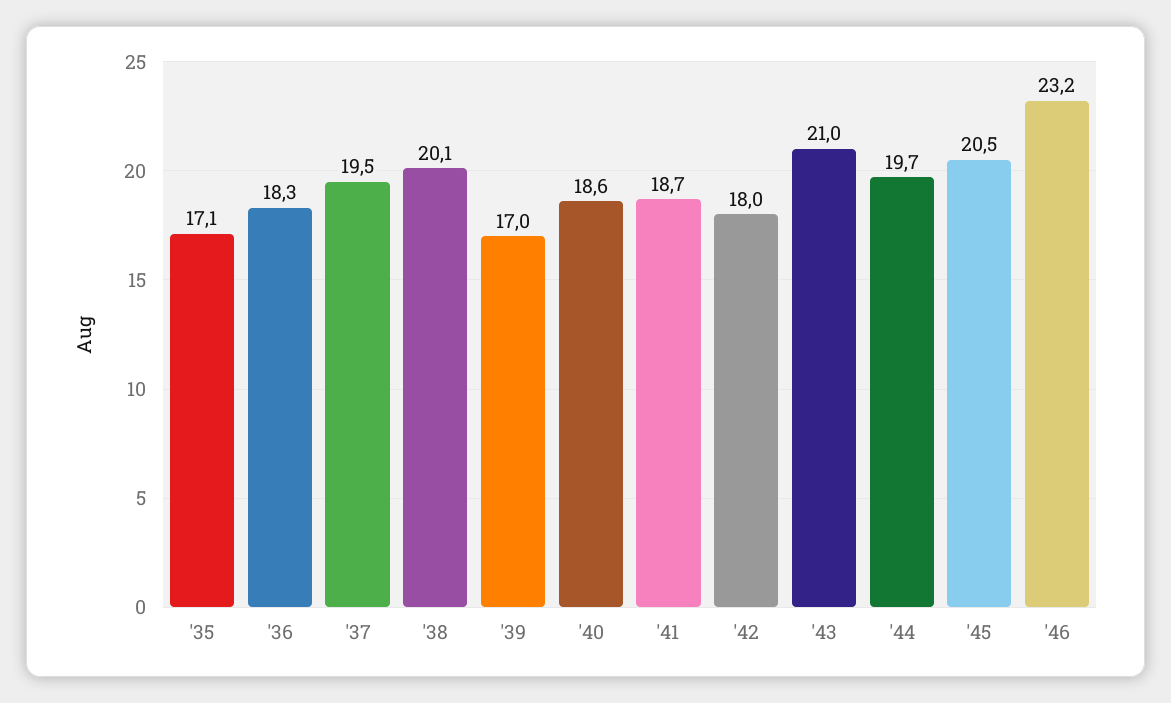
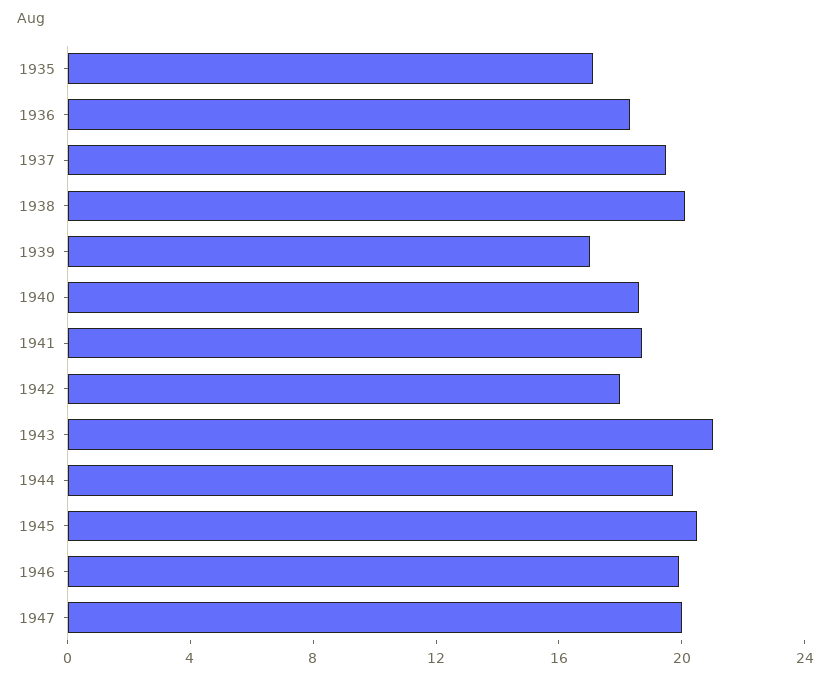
'46: 23.2 -> 20
1947: none -> 20

